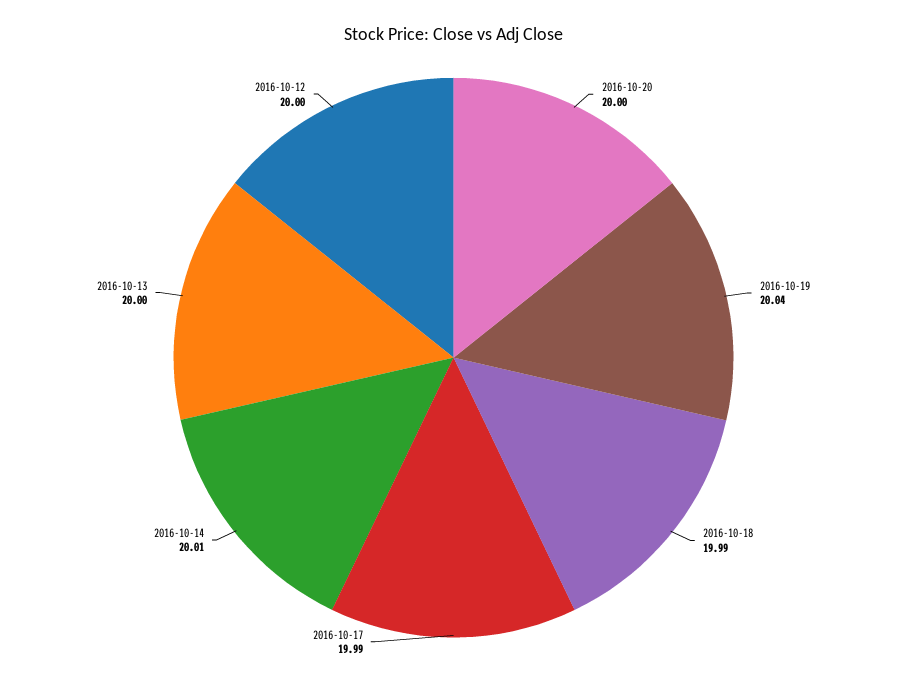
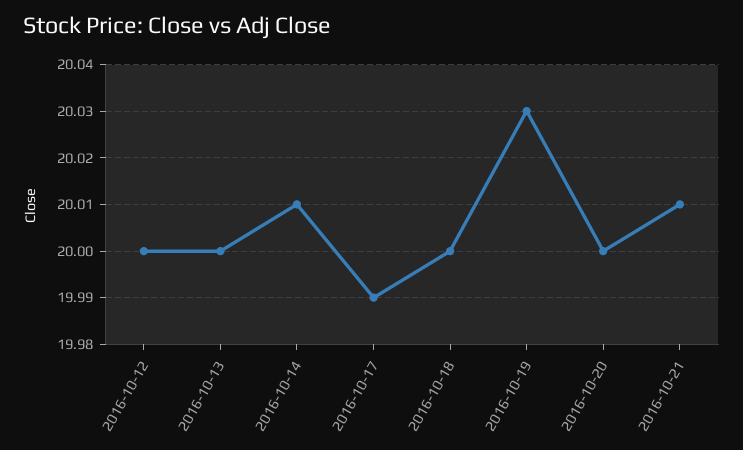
2016-10-19: 20.04 -> 20.03
2016-10-18: 19.99 -> 20
2016-10-21: none -> 20.01

